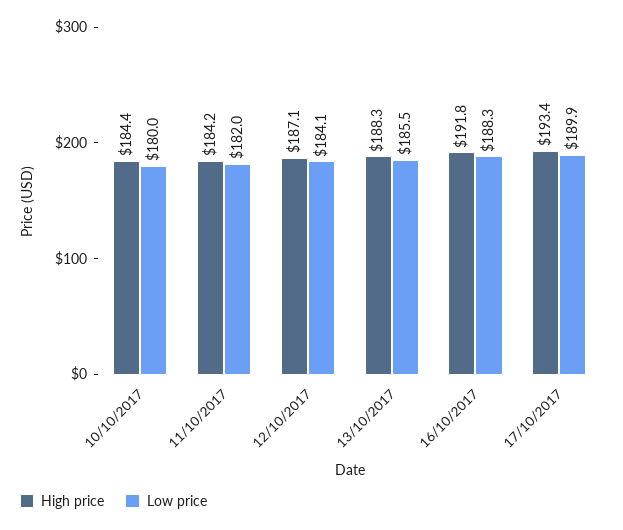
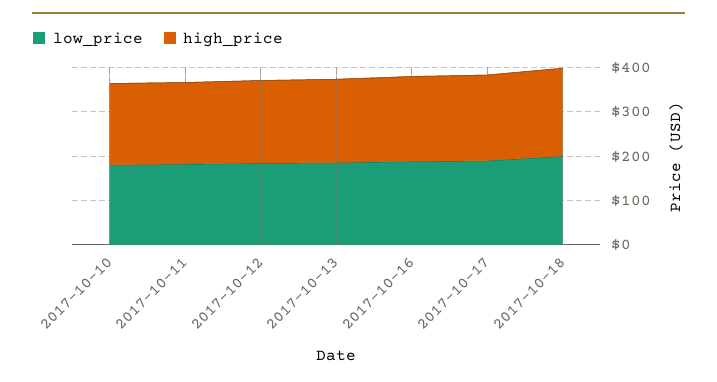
Low price, 2017-10-18: none -> 200
High price, 2017-10-18: none -> 200

